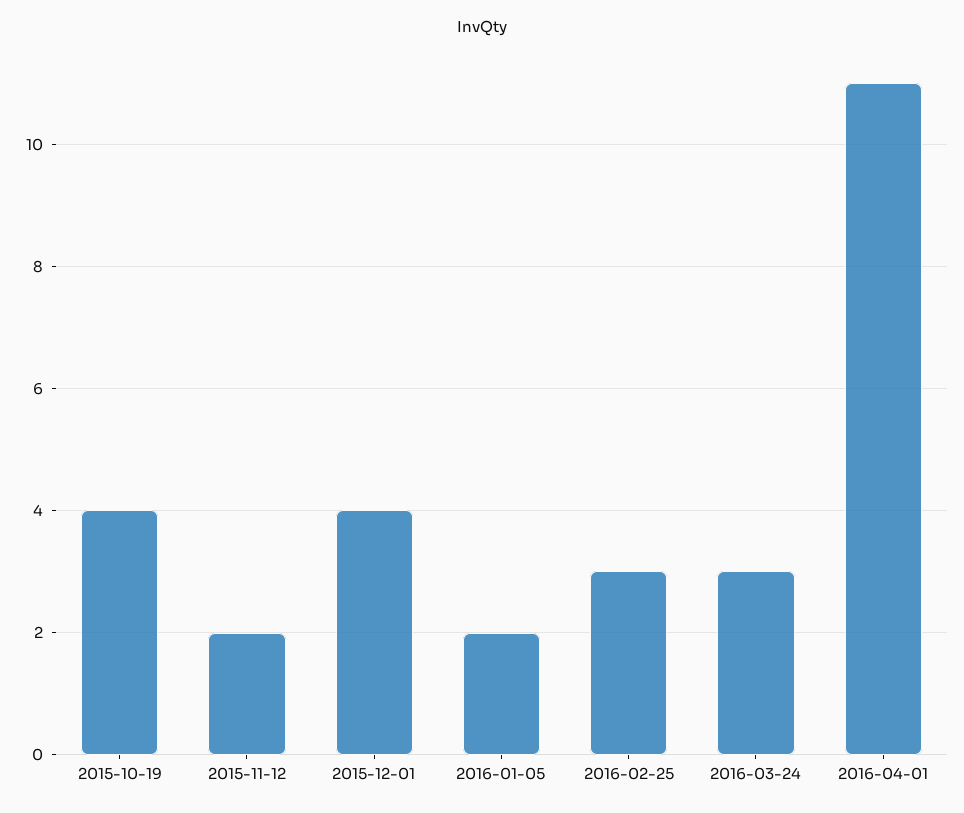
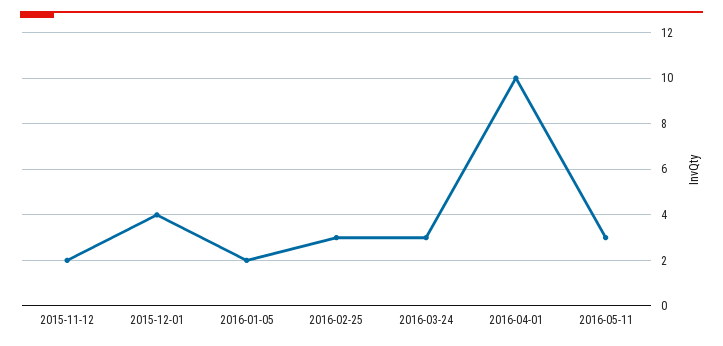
2015-10-19: 4 -> none
2016-04-01: 11 -> 10
2016-05-11: none -> 3

